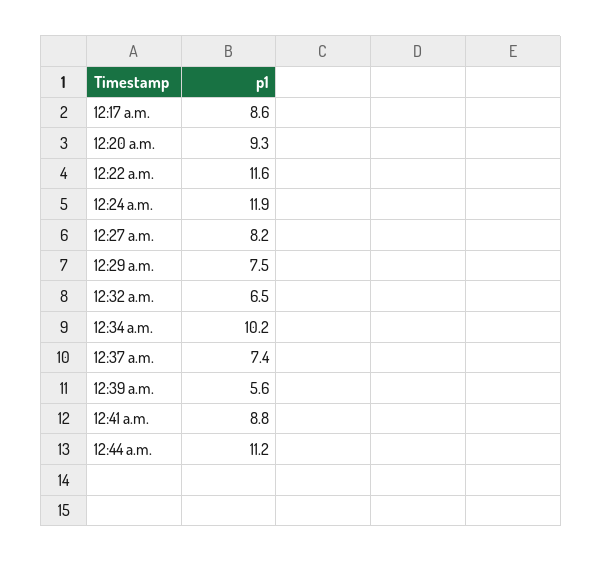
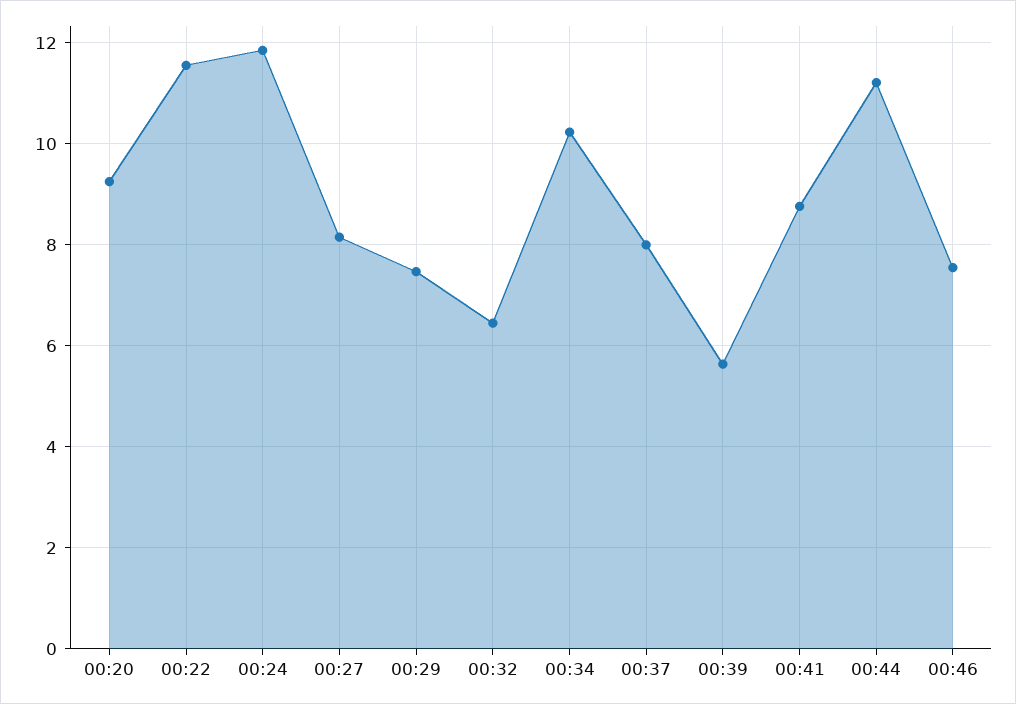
12:17 a.m.: 8.6 -> none
12:37 a.m.: 7.4 -> 8
00:46: none -> 7.6

